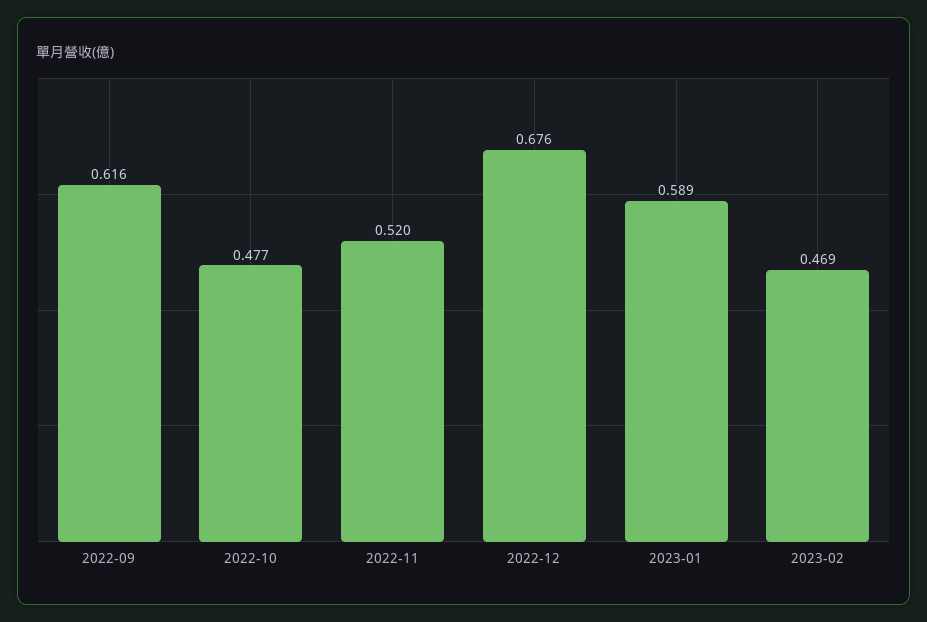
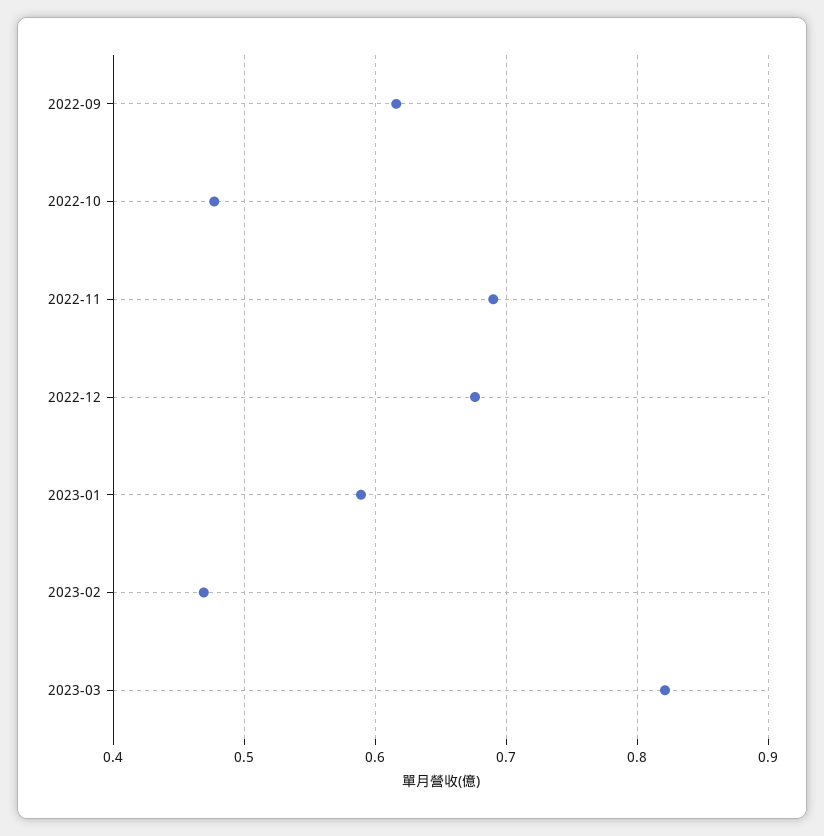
2022-11: 0.52 -> 0.69
2023-03: none -> 0.82

